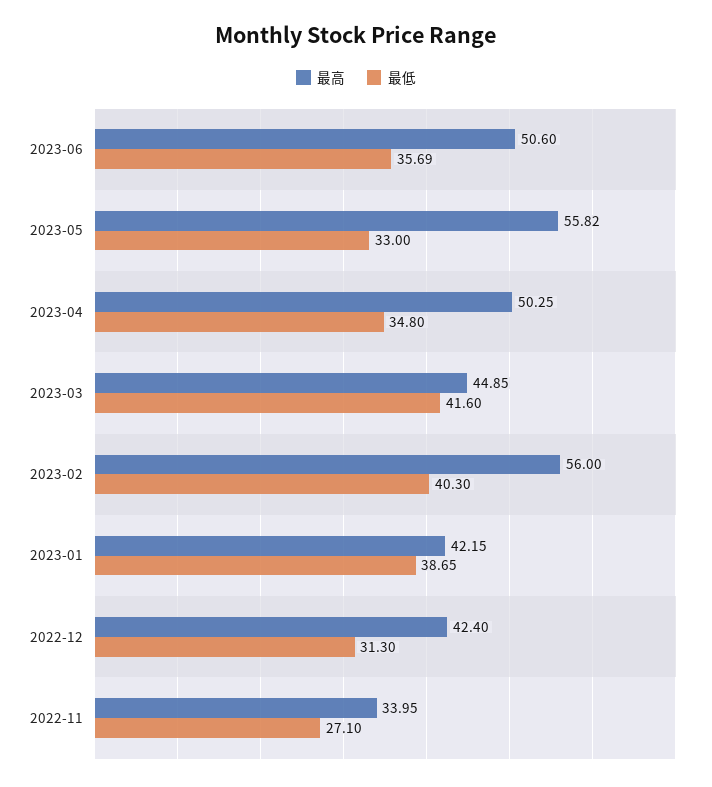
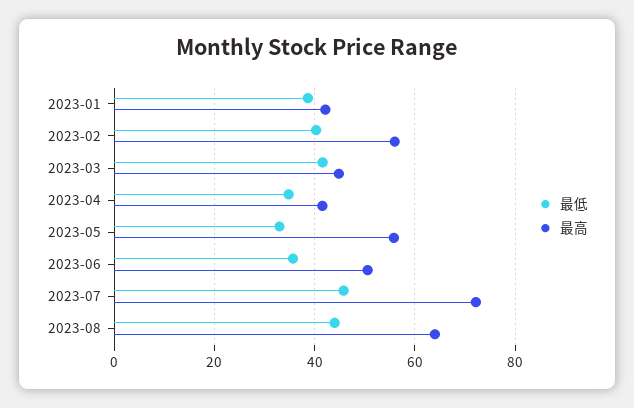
最高, 2023-04: 50.25 -> 42
最高, 2022-12: 42.4 -> none
最低, 2022-12: 31.3 -> none
最高, 2022-11: 33.95 -> none
最低, 2022-11: 27.1 -> none
最低, 2023-07: none -> 46
最高, 2023-07: none -> 72
最低, 2023-08: none -> 44
最高, 2023-08: none -> 64

